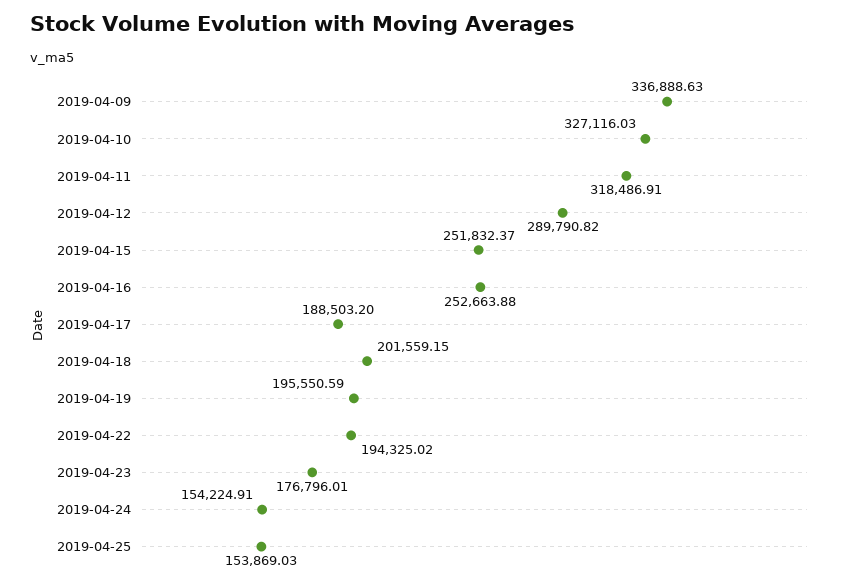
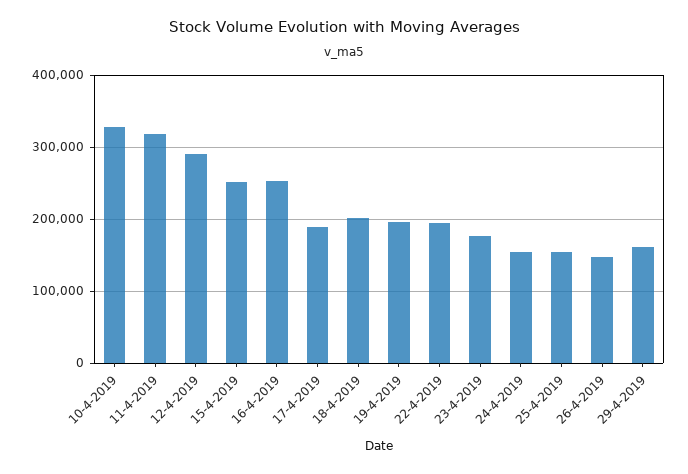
2019-04-09: 336888.63 -> none
26-4-2019: none -> 150000
29-4-2019: none -> 160000

